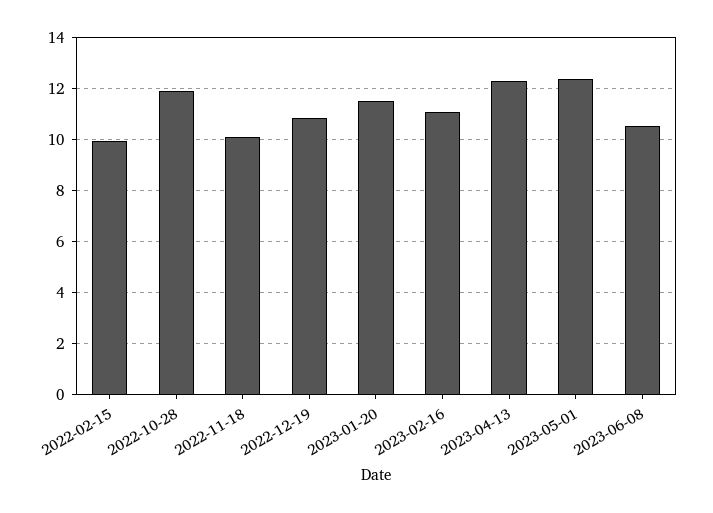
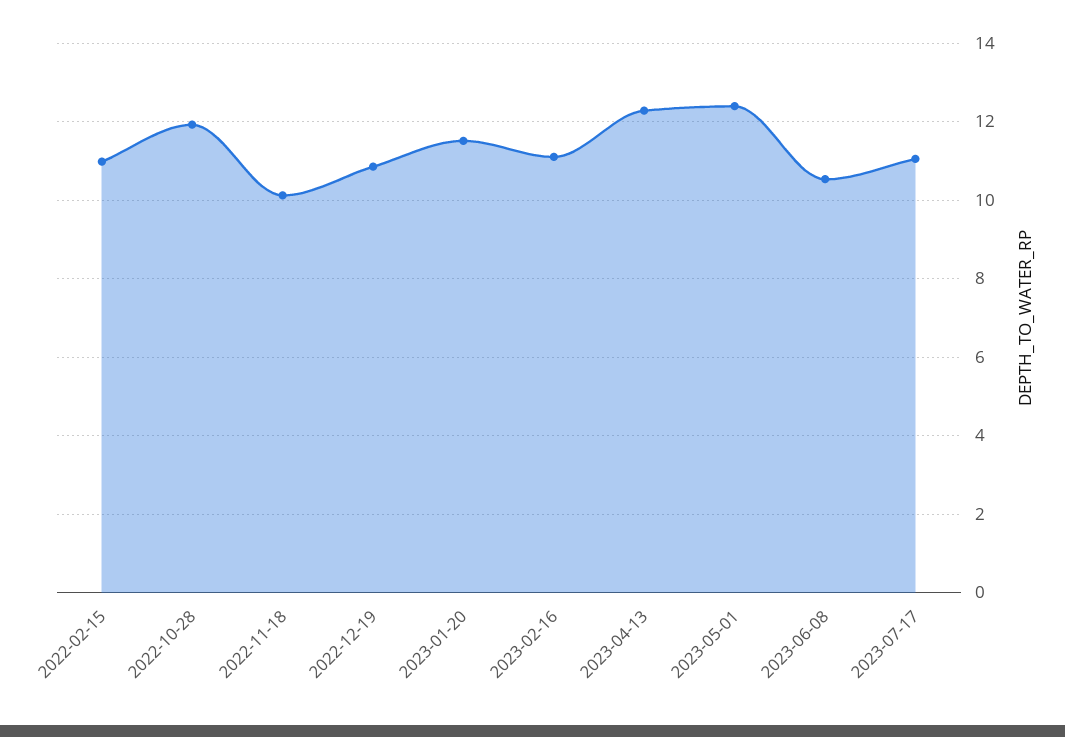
2022-02-15: 10 -> 11
2023-07-17: none -> 11

